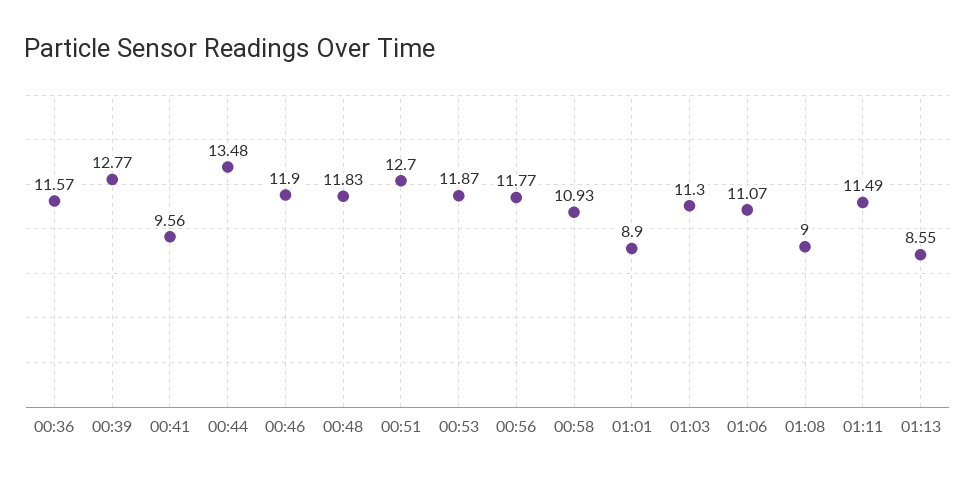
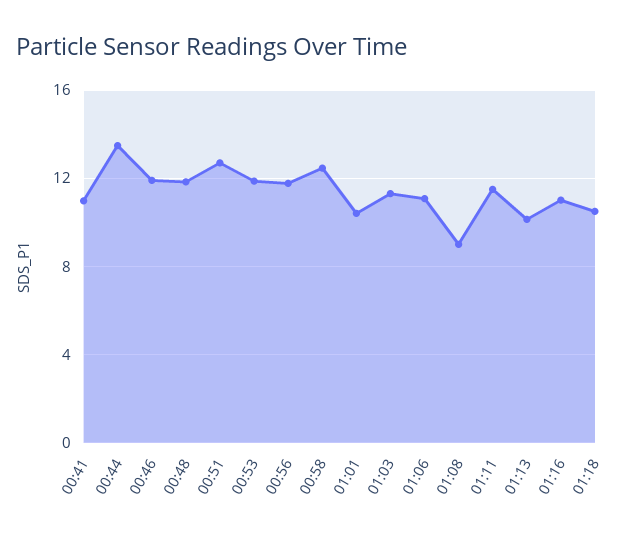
00:36: 11.57 -> none
00:39: 12.77 -> none
00:41: 9.56 -> 11
00:58: 10.93 -> 12.5
01:01: 8.9 -> 10.5
01:13: 8.55 -> 10
01:16: none -> 11
01:18: none -> 10.5

